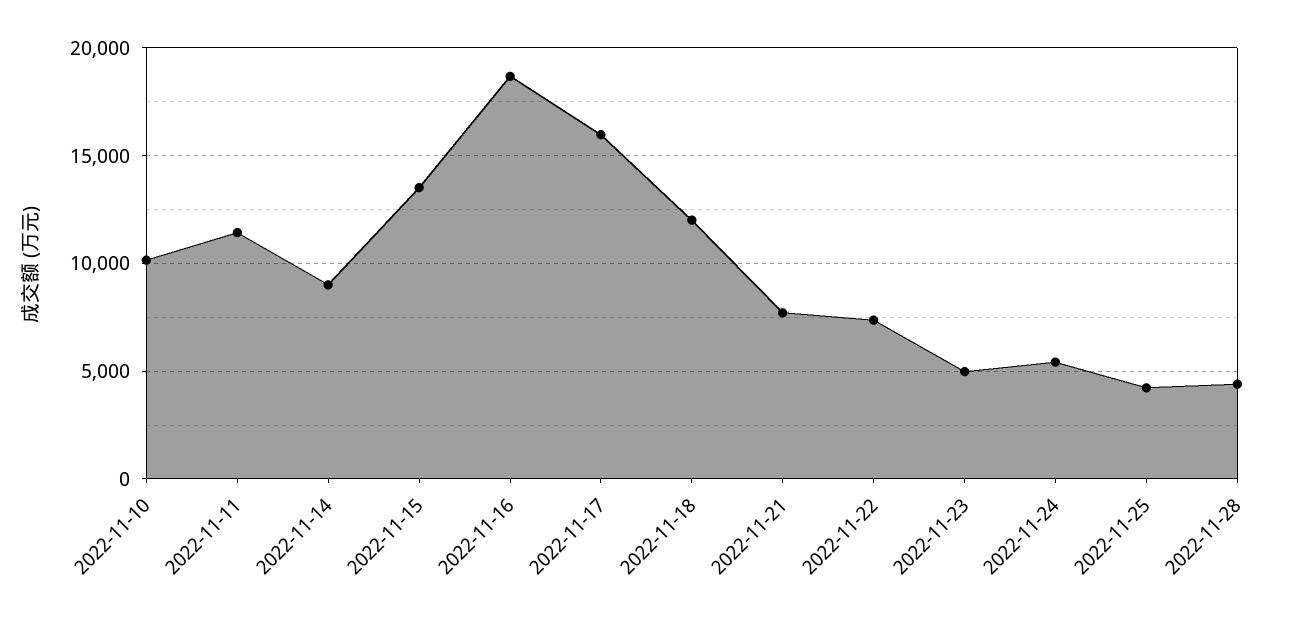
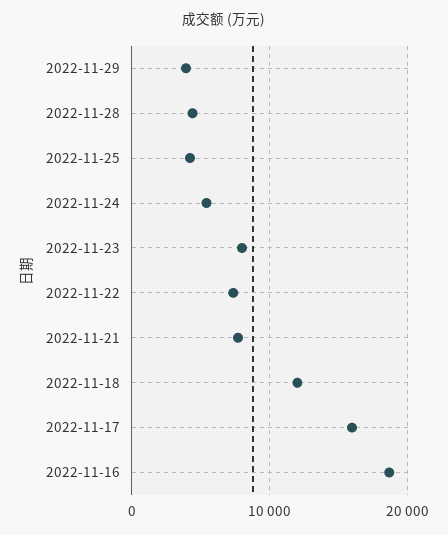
2022-11-10: 10000 -> none
2022-11-11: 11500 -> none
2022-11-14: 9000 -> none
2022-11-15: 13500 -> none
2022-11-23: 5000 -> 8000
2022-11-29: none -> 4000

